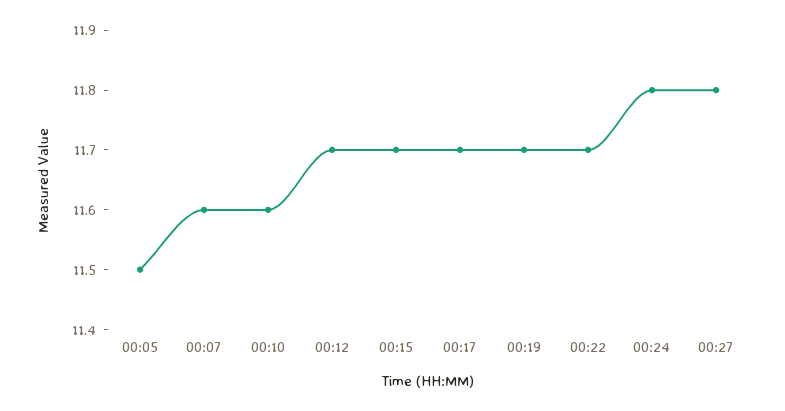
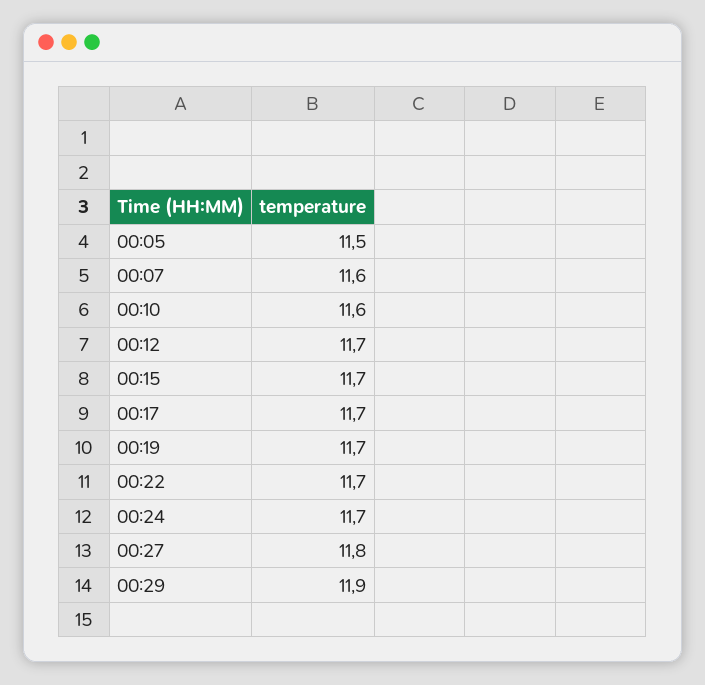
00:24: 11.8 -> 11.7
00:29: none -> 11.9

